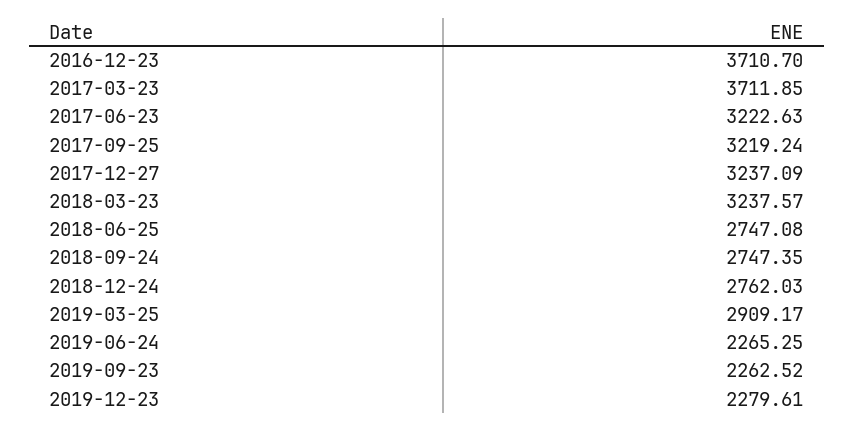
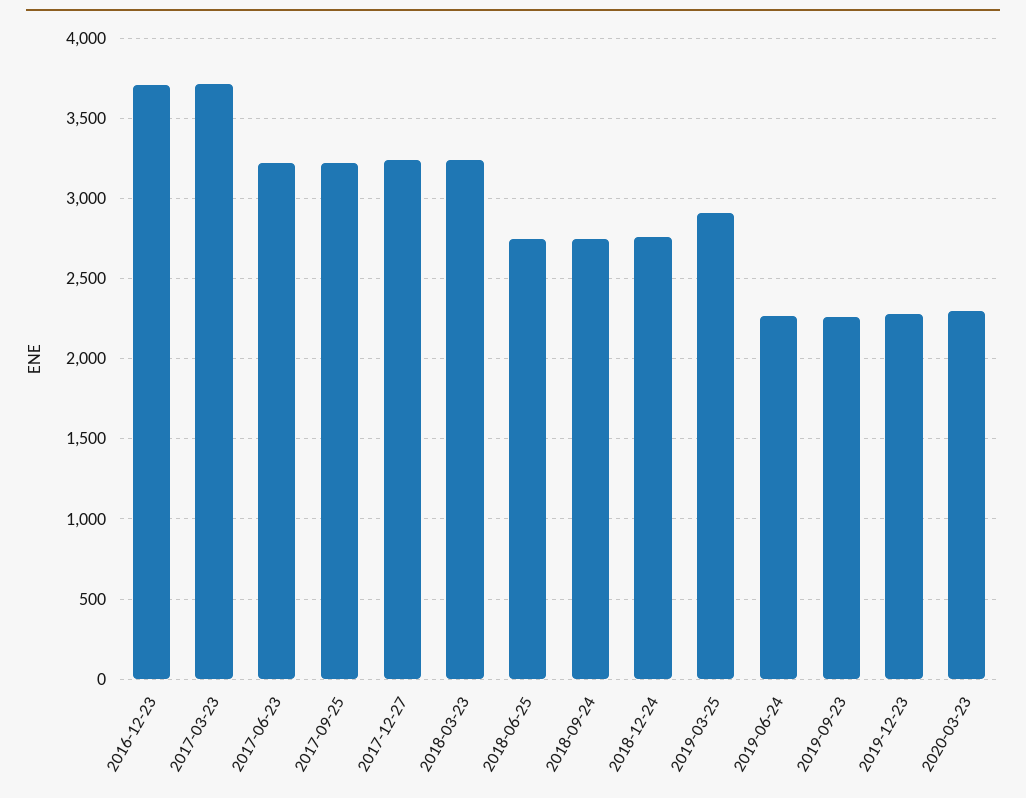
2020-03-23: none -> 2300

